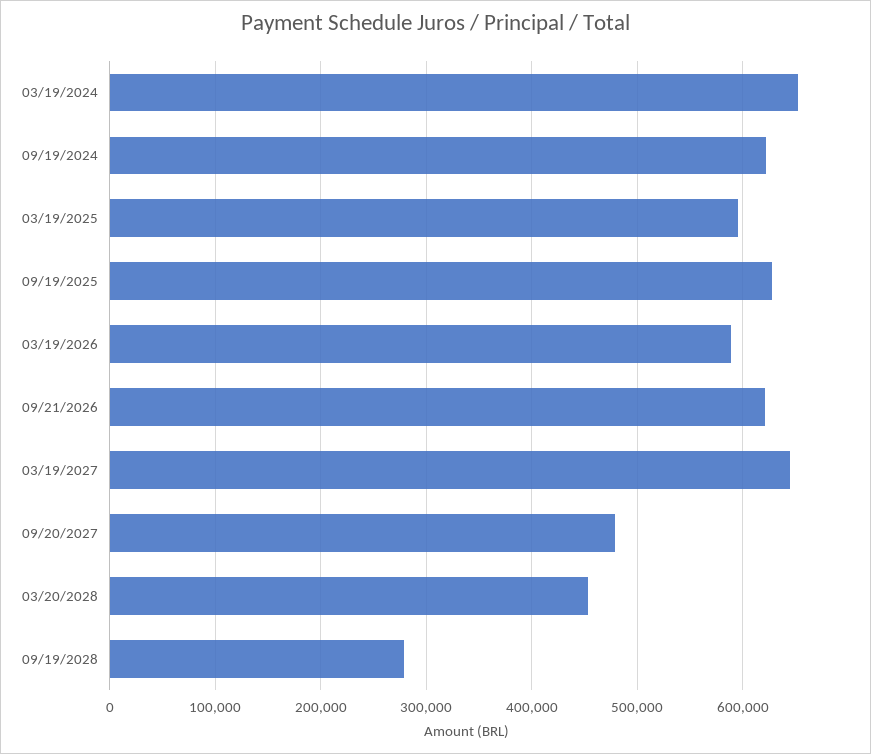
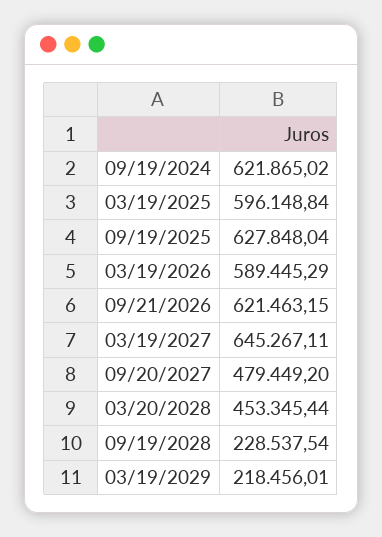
03/19/2024: 650000 -> none
09/19/2028: 280000 -> 228537.54
03/19/2029: none -> 218456.01

